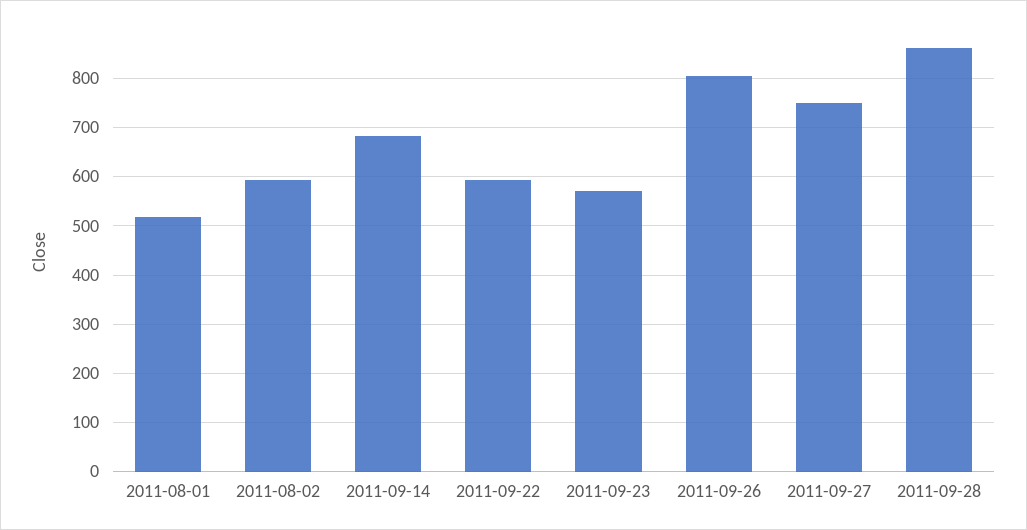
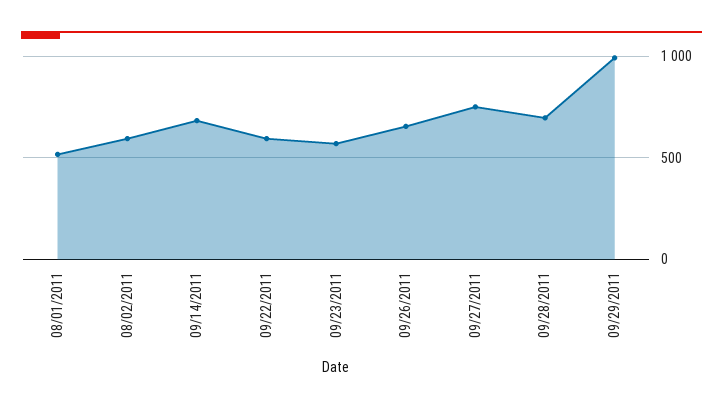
2011-09-26: 800 -> 650
2011-09-28: 860 -> 700
09/29/2011: none -> 1000

